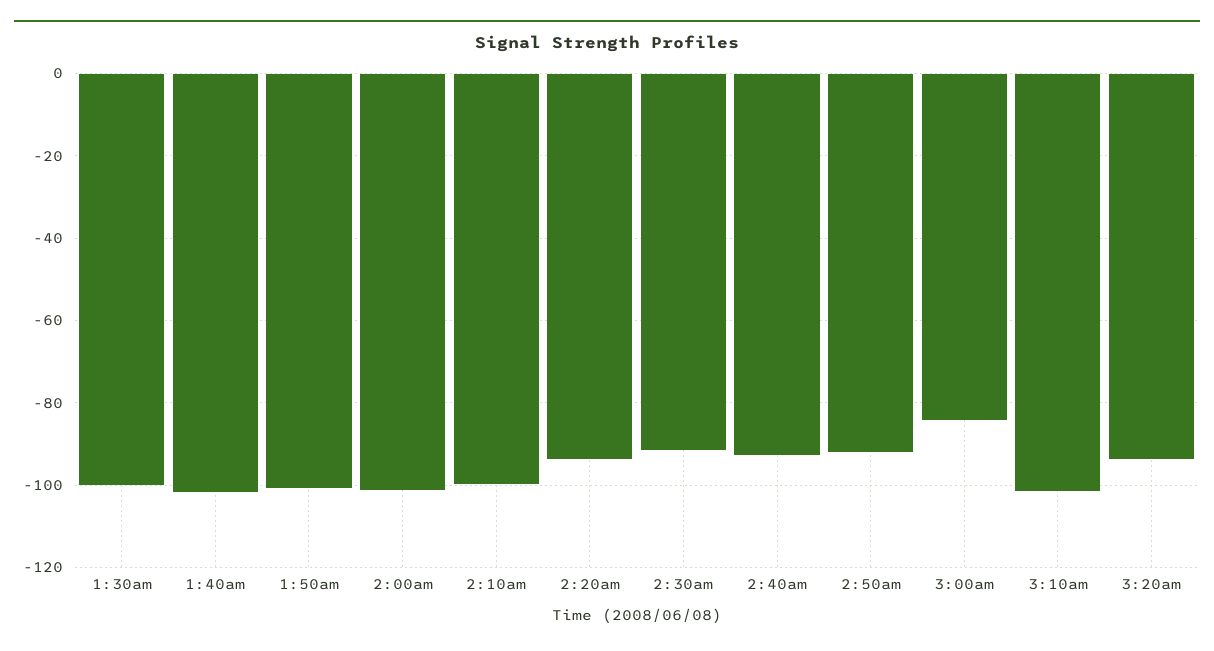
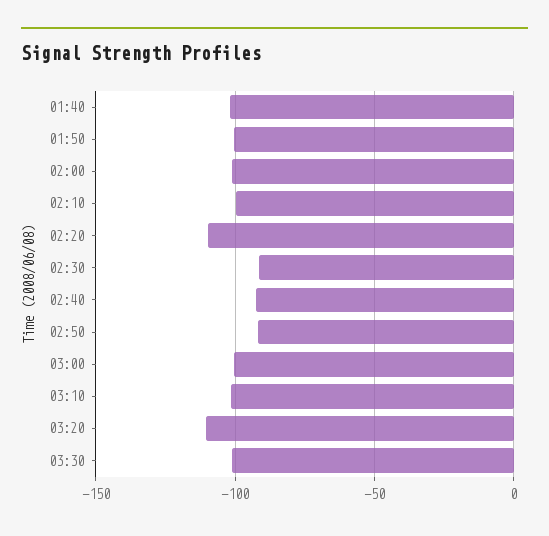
1:30am: -100 -> none
2:20am: -94 -> -110
3:00am: -84 -> -100
3:20am: -94 -> -110
03:30: none -> -100

